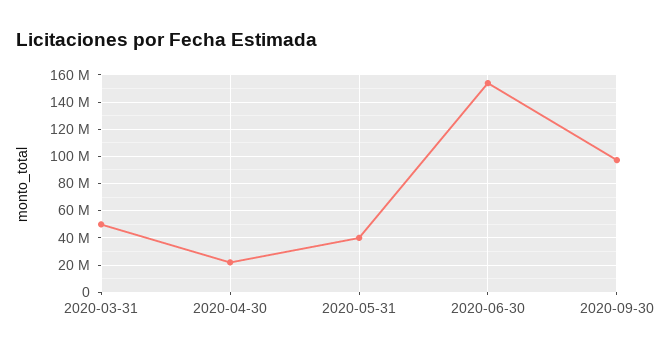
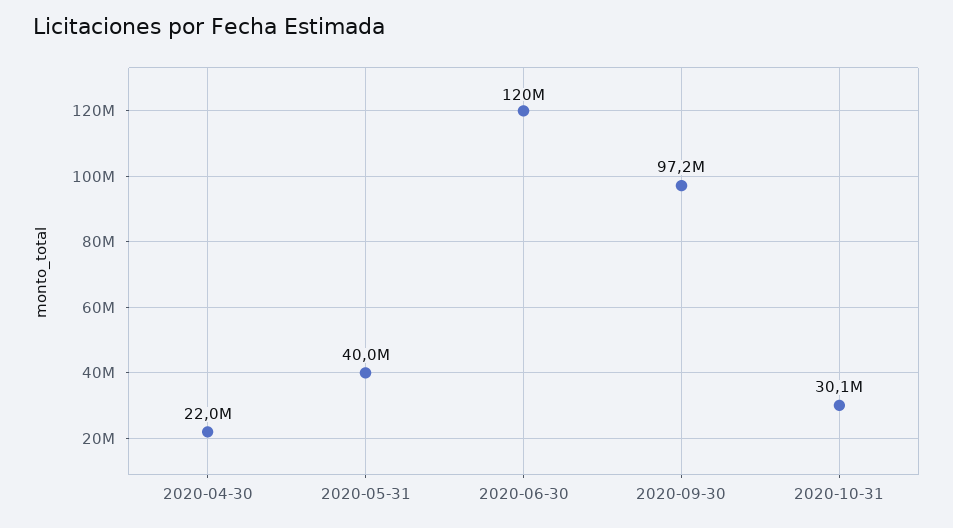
2020-03-31: 50000000 -> none
2020-06-30: 155000000 -> 120000000
2020-10-31: none -> 30100000

